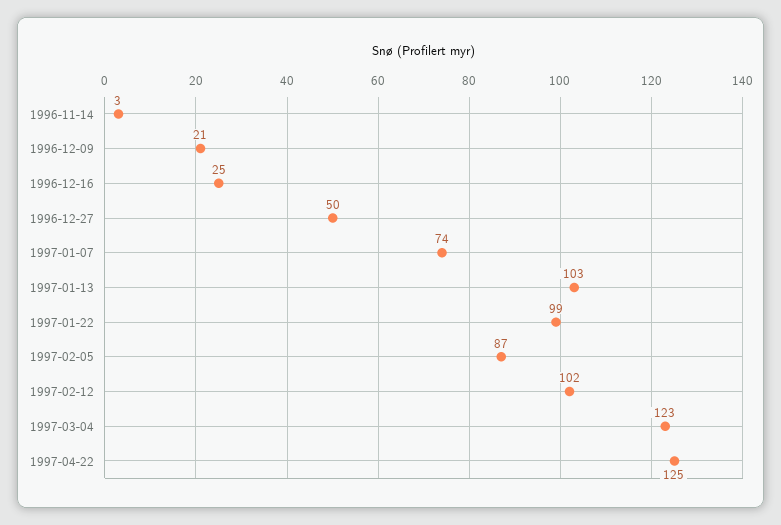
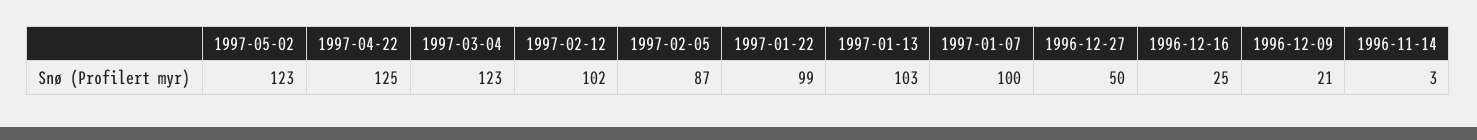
1997-01-07: 74 -> 100
1997-05-02: none -> 123

